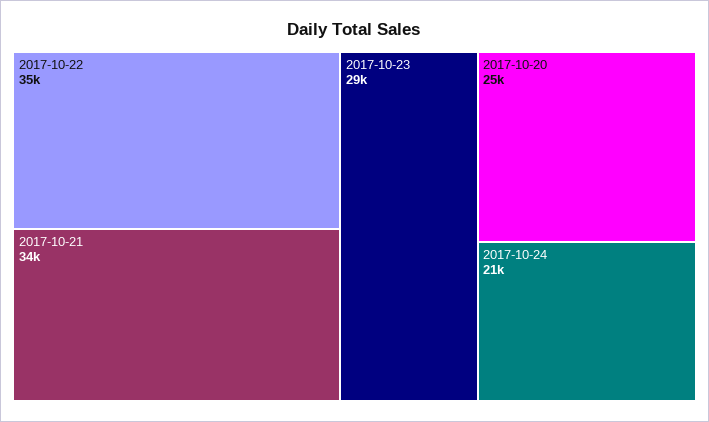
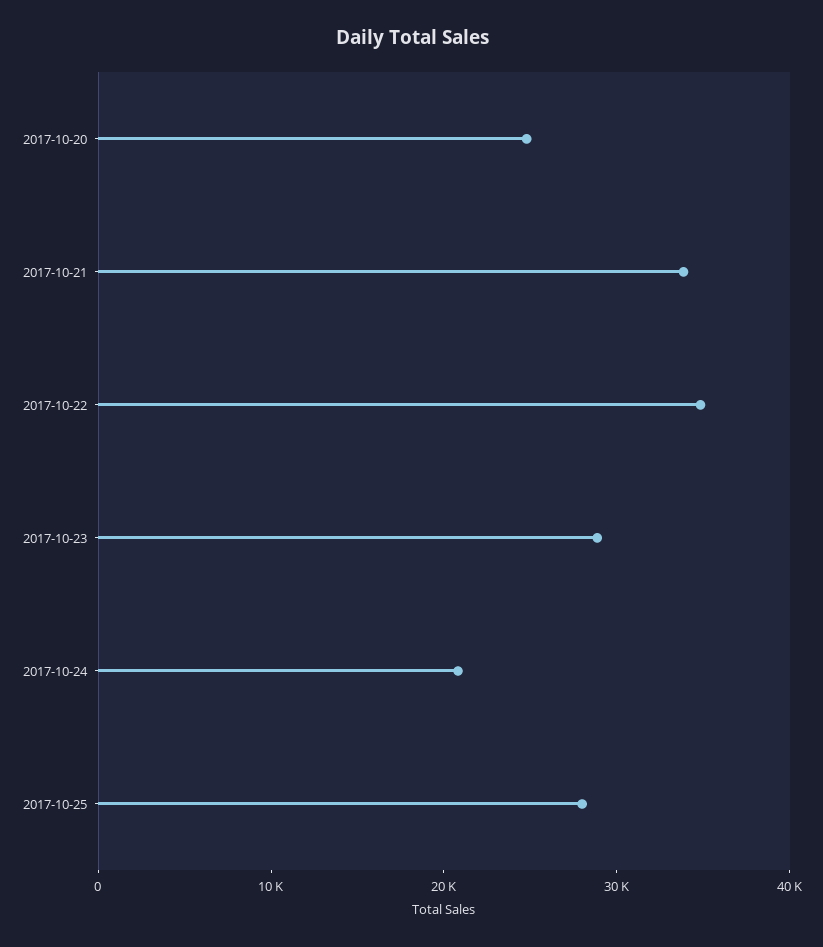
2017-10-25: none -> 28000

